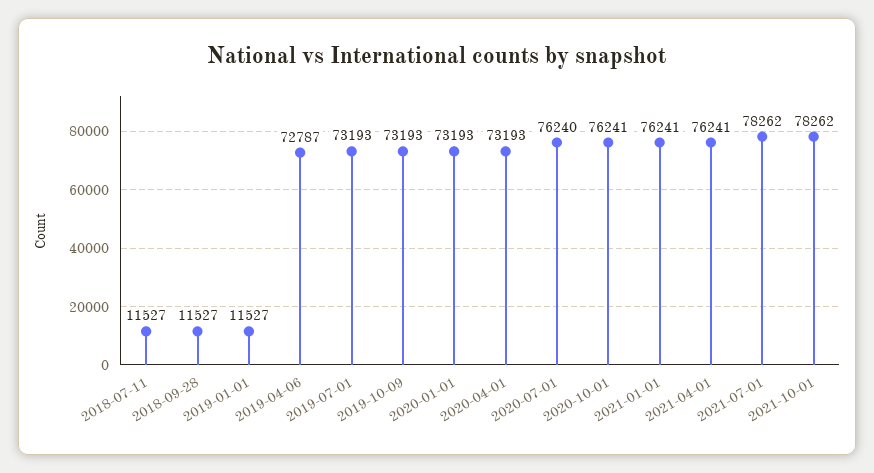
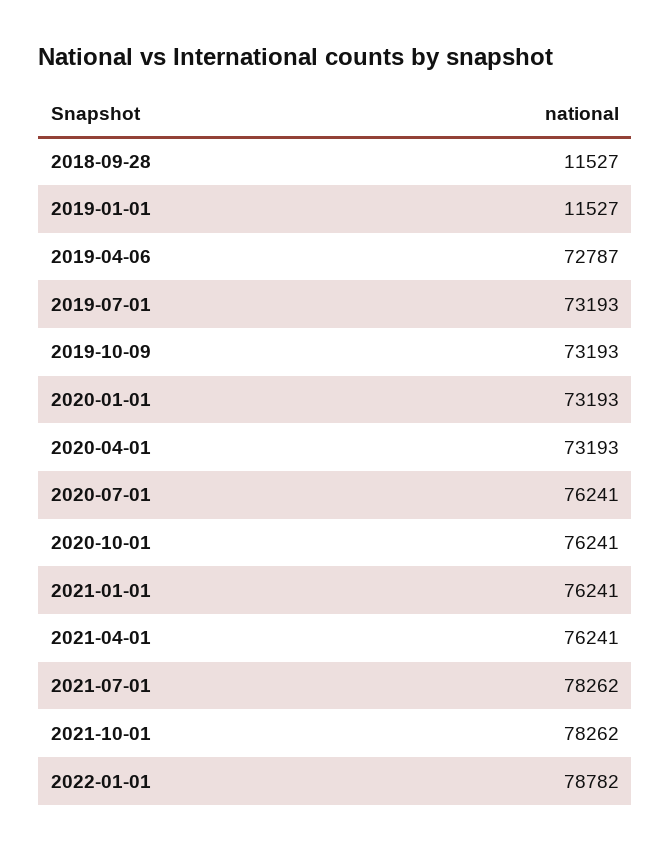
2018-07-11: 11527 -> none
2020-07-01: 76240 -> 76241
2022-01-01: none -> 78782

